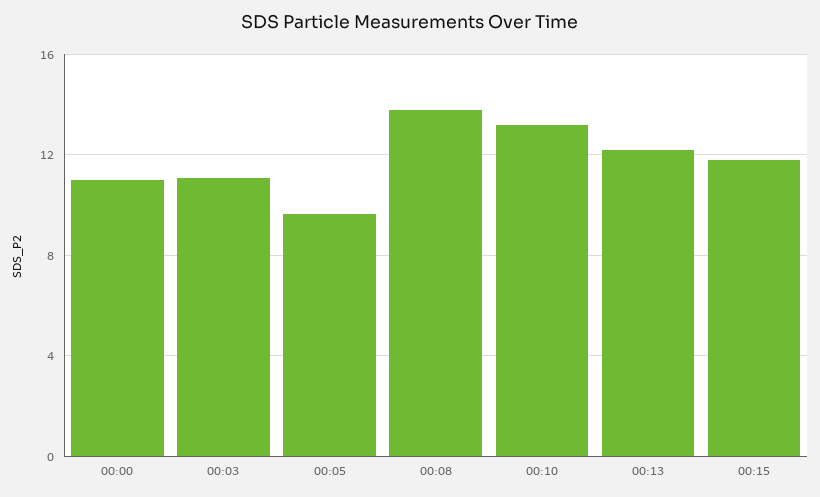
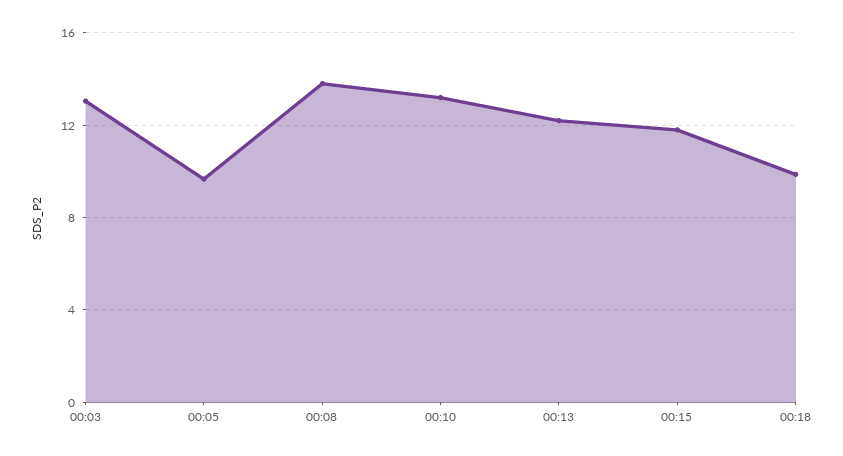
00:00: 11 -> none
00:03: 11 -> 13
00:18: none -> 10

